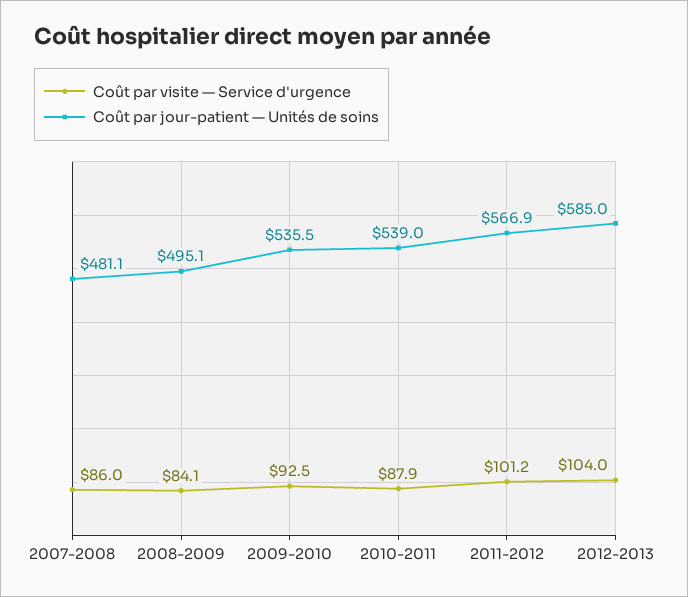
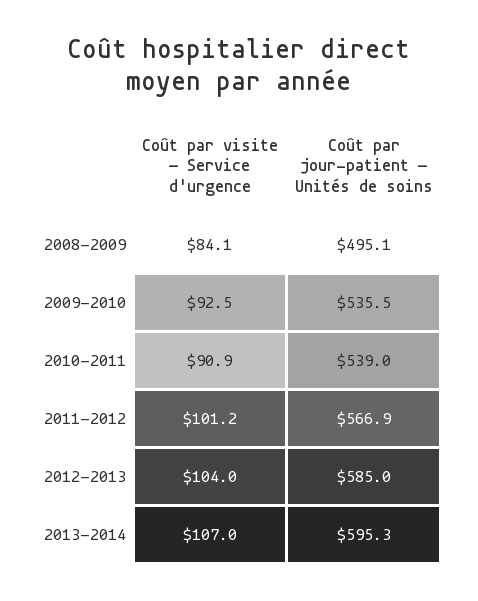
Coût par visite — Service d'urgence, 2007-2008: 86 -> none
Coût par jour-patient — Unités de soins, 2007-2008: 481.1 -> none
Coût par visite — Service d'urgence, 2010-2011: 87.9 -> 90.9
Coût par visite — Service d'urgence, 2013-2014: none -> 107
Coût par jour-patient — Unités de soins, 2013-2014: none -> 595.3

